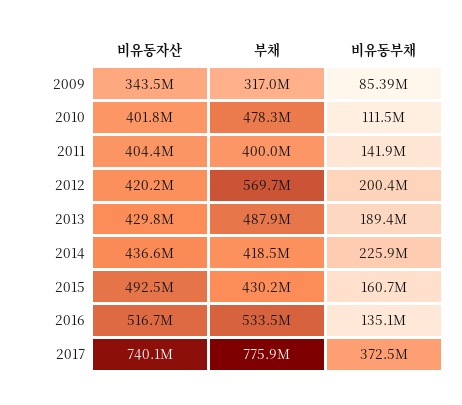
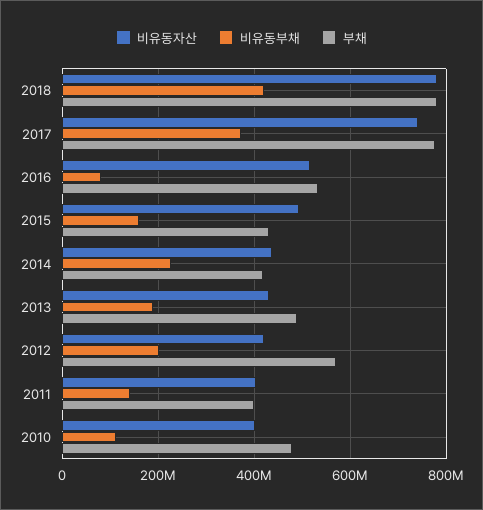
비유동자산, 2009: 343500000 -> none
부채, 2009: 317000000 -> none
비유동부채, 2009: 85390000 -> none
비유동부채, 2016: 135100000 -> 80000000
비유동자산, 2018: none -> 780000000
비유동부채, 2018: none -> 420000000
부채, 2018: none -> 780000000

